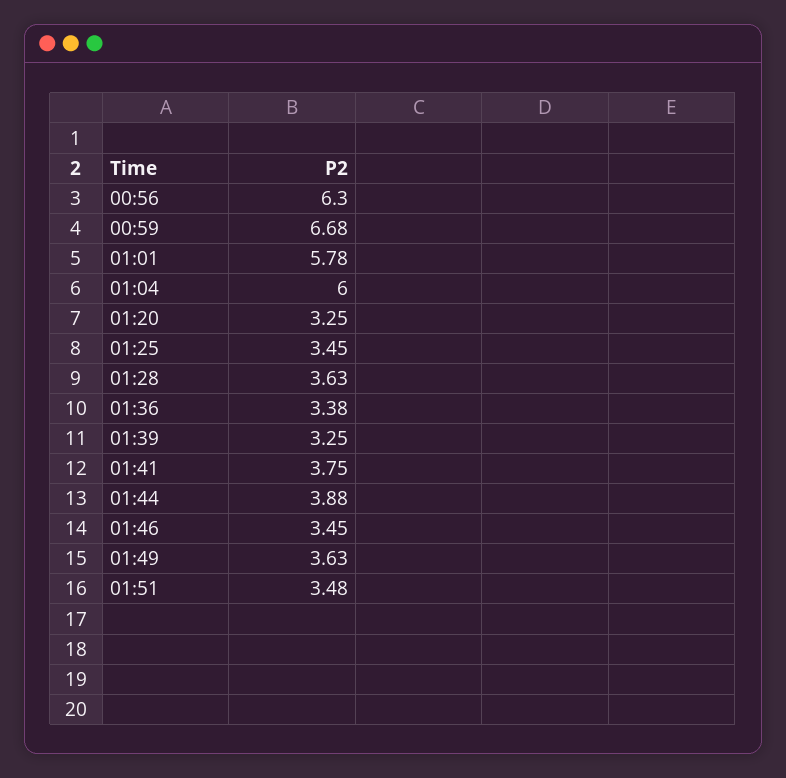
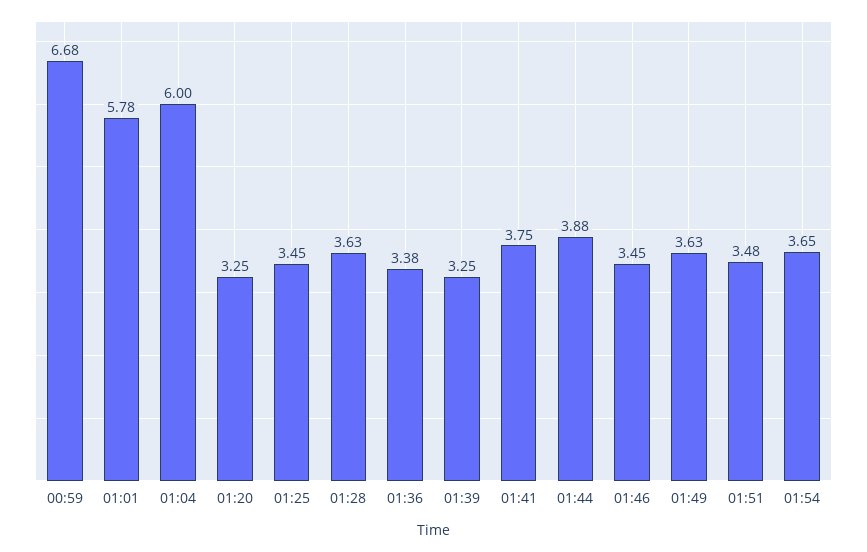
00:56: 6.3 -> none
01:54: none -> 3.65

